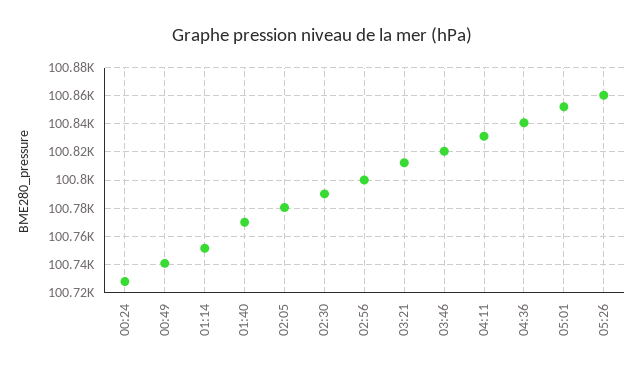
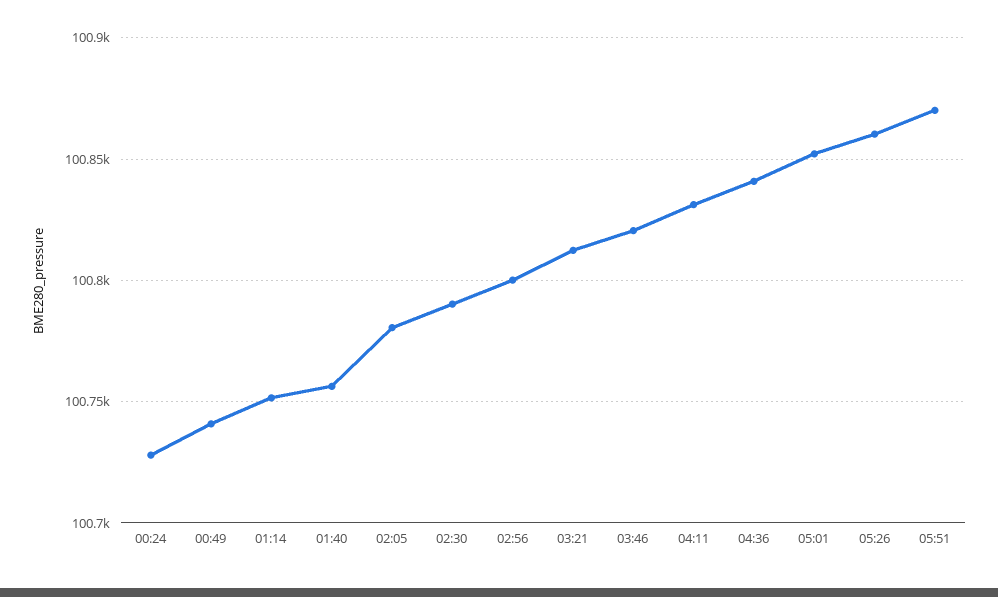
01:40: 100770 -> 100755
05:51: none -> 100870

